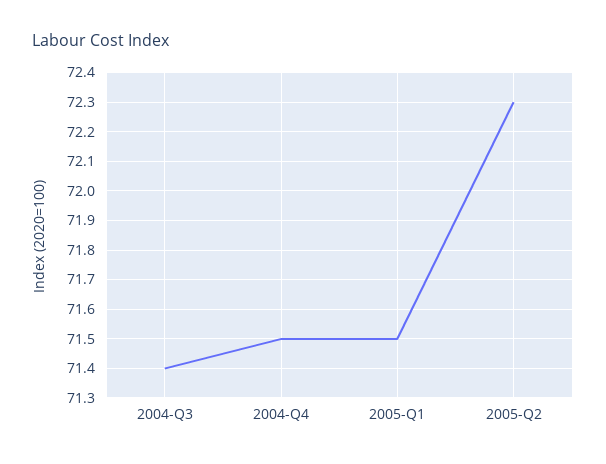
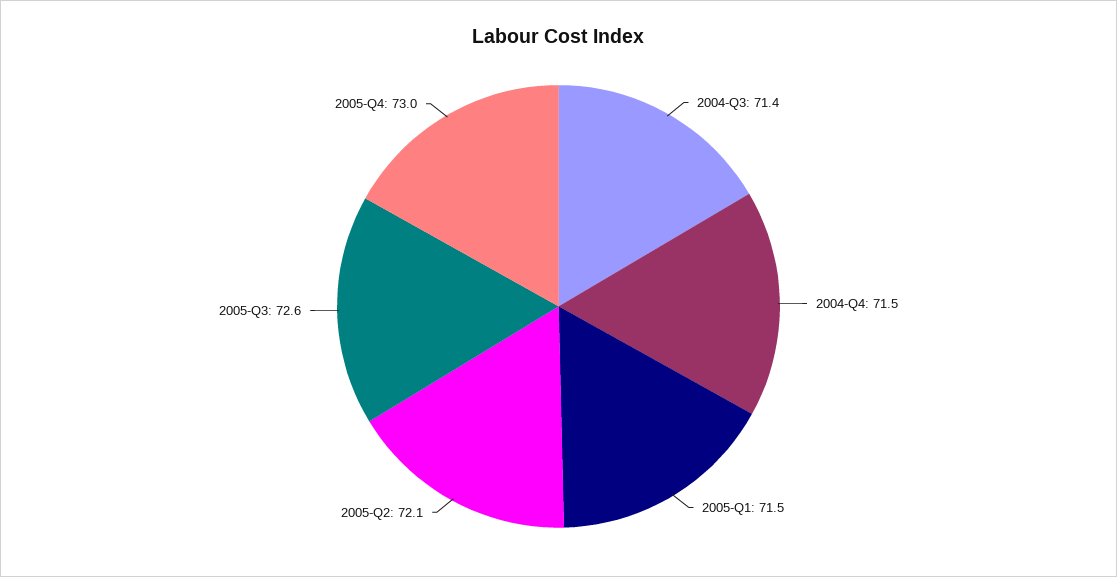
2005-Q2: 72.3 -> 72.1
2005-Q3: none -> 72.6
2005-Q4: none -> 73

